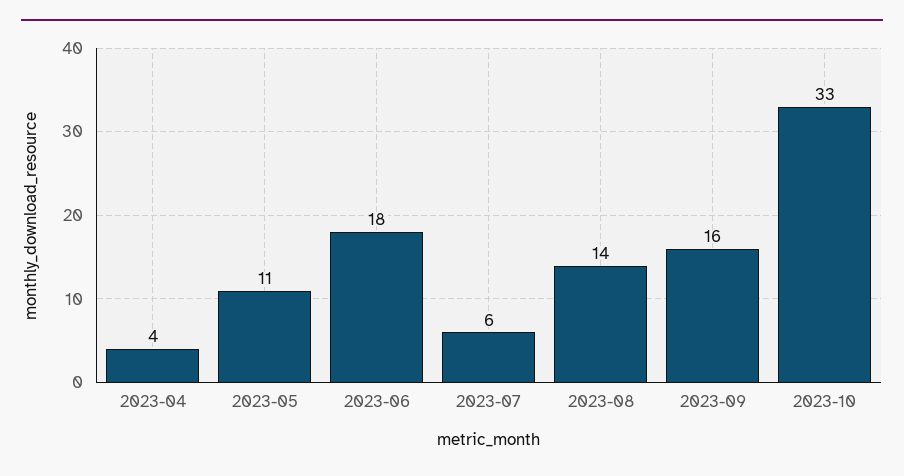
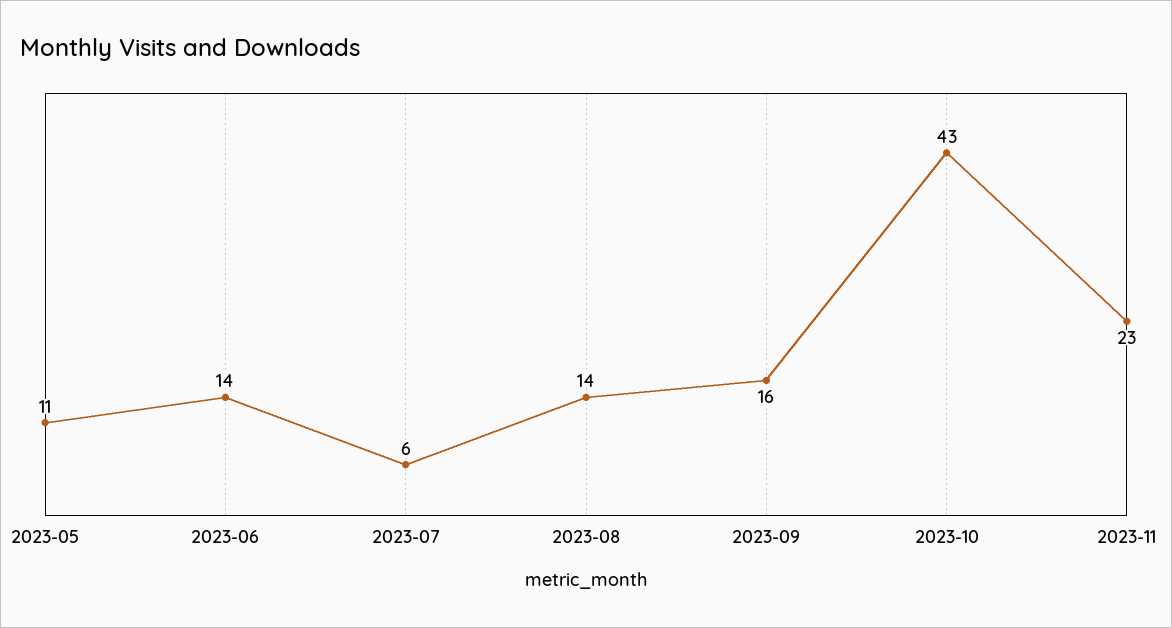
2023-04: 4 -> none
2023-06: 18 -> 14
2023-10: 33 -> 43
2023-11: none -> 23

